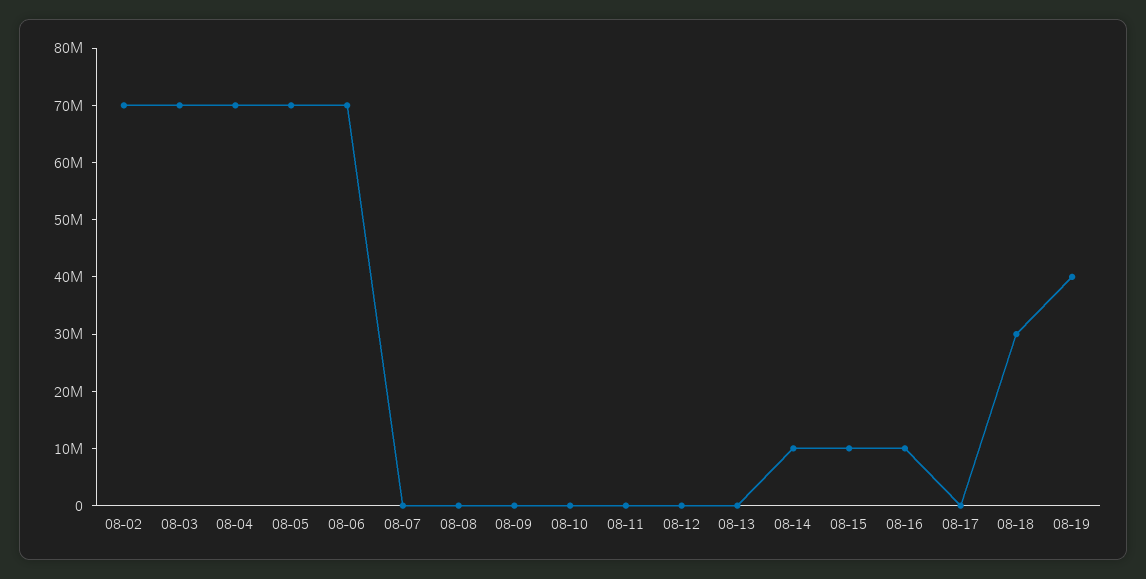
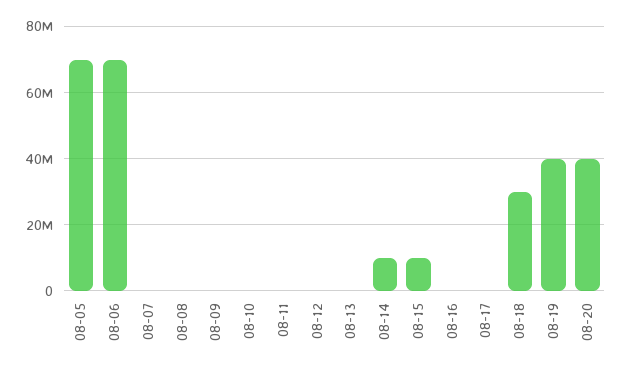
08-02: 70000000 -> none
08-03: 70000000 -> none
08-04: 70000000 -> none
08-16: 10000000 -> 0
08-20: none -> 40000000

